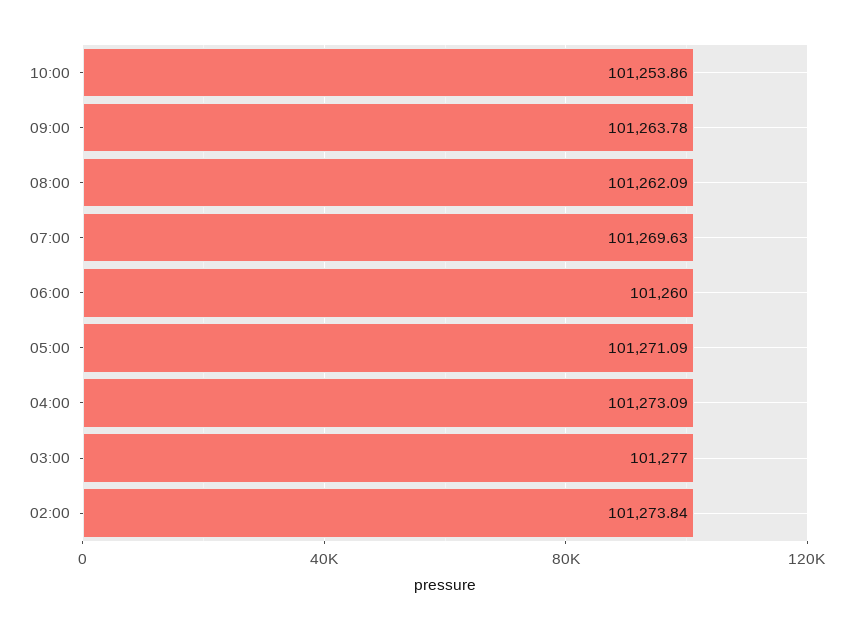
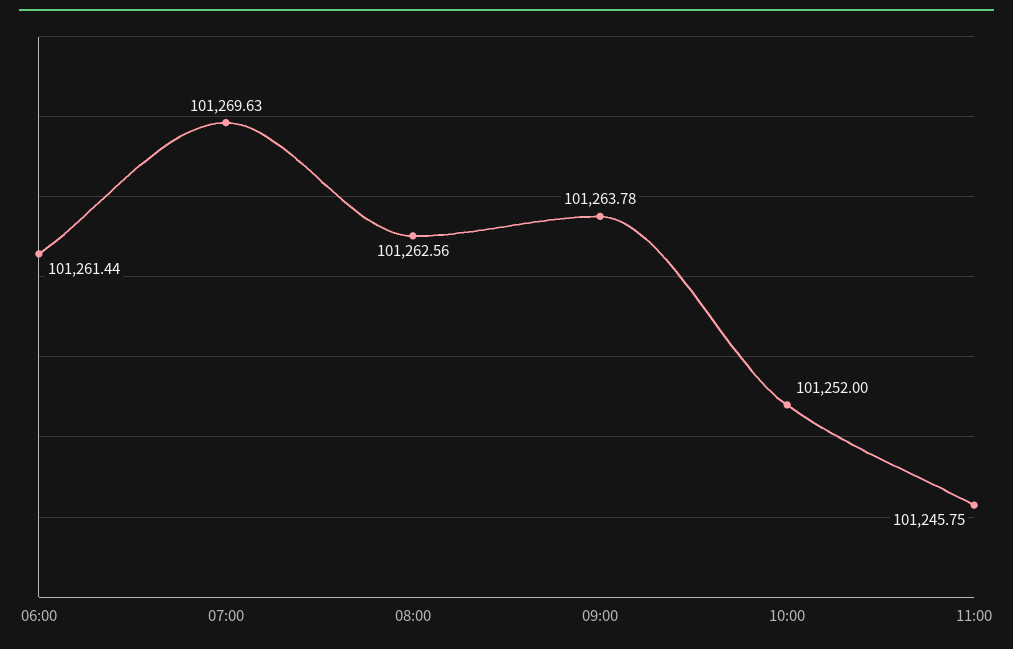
10:00: 101253.86 -> 101252
08:00: 101262.09 -> 101262.56
06:00: 101260 -> 101261.44
05:00: 101271.09 -> none
04:00: 101273.09 -> none
03:00: 101277 -> none
02:00: 101273.84 -> none
11:00: none -> 101245.75

